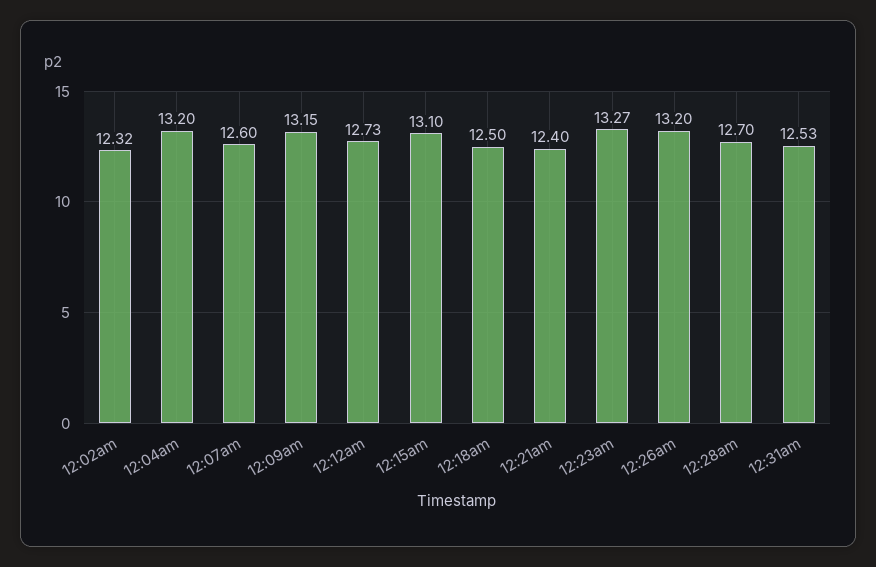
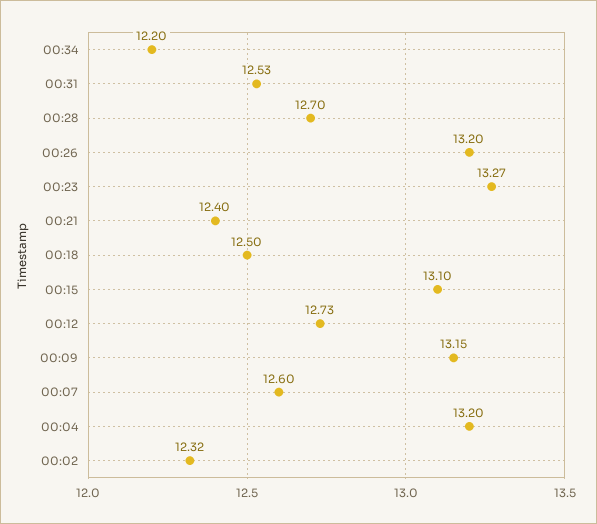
00:34: none -> 12.2

